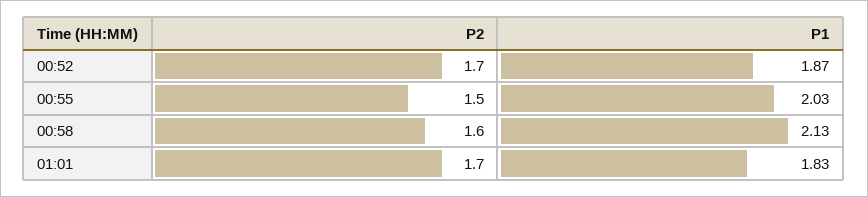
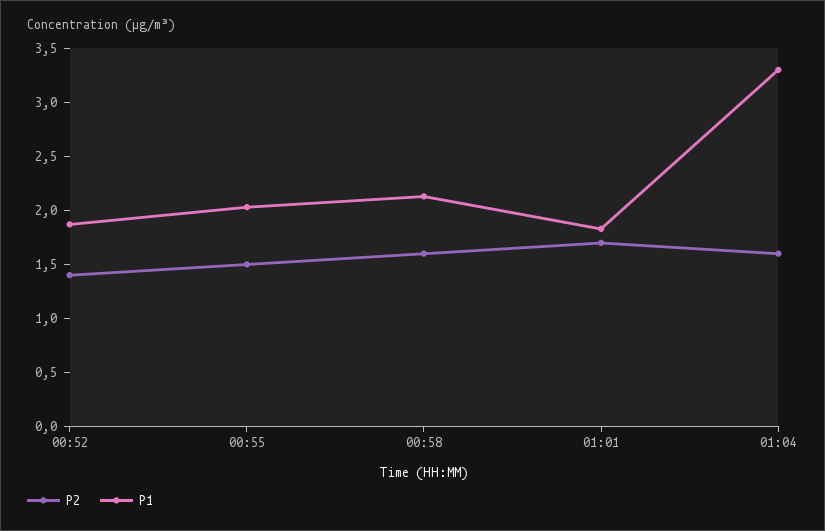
P2, 00:52: 1.7 -> 1.4
P2, 01:04: none -> 1.6
P1, 01:04: none -> 3.3

